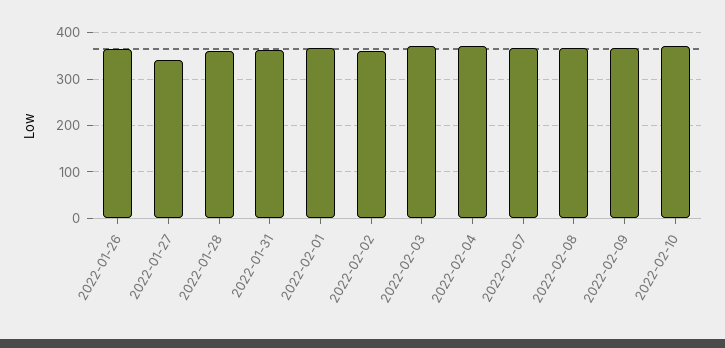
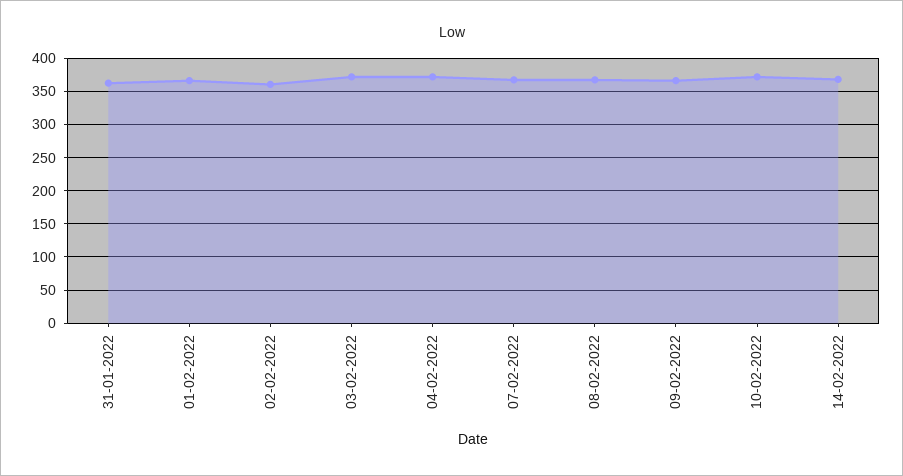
2022-01-26: 360 -> none
2022-01-27: 340 -> none
2022-01-28: 360 -> none
14-02-2022: none -> 370

